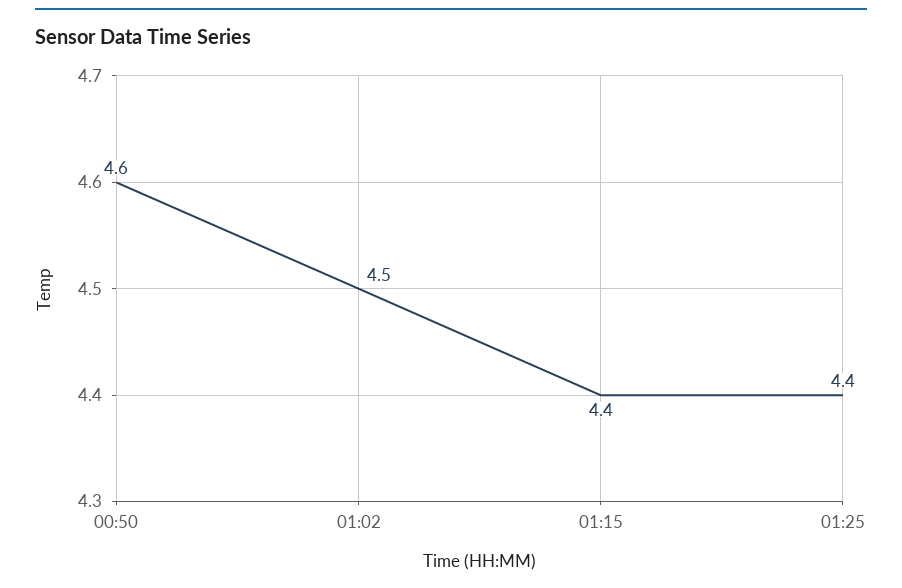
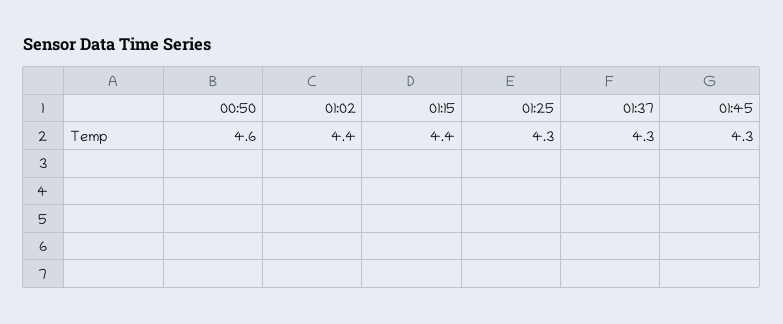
01:02: 4.5 -> 4.4
01:25: 4.4 -> 4.3
01:37: none -> 4.3
01:45: none -> 4.3

